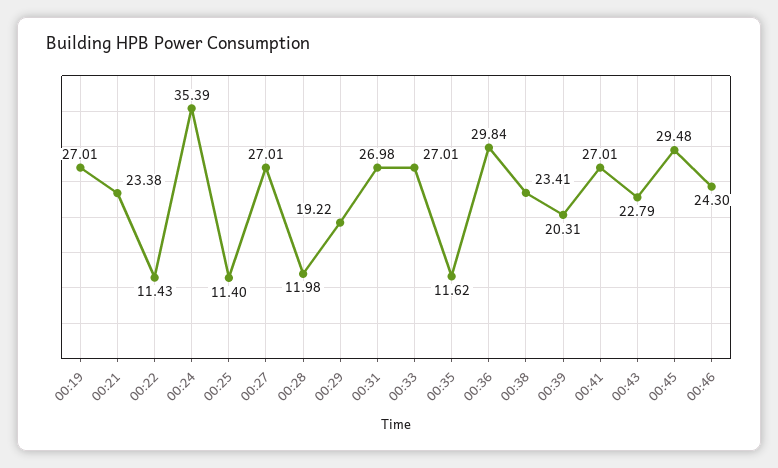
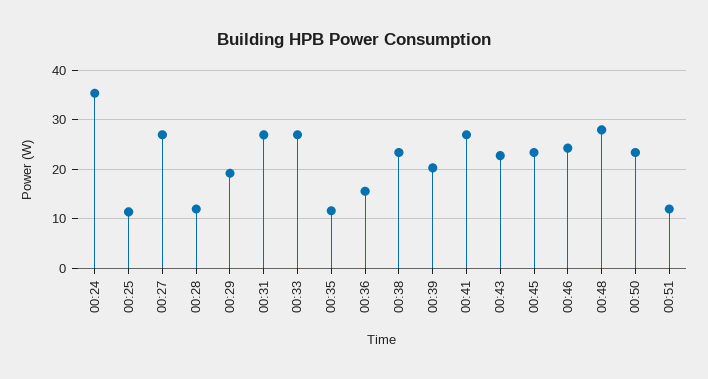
00:19: 27.01 -> none
00:21: 23.38 -> none
00:22: 11.43 -> none
00:36: 29.84 -> 16
00:45: 29.48 -> 24
00:48: none -> 28
00:50: none -> 24
00:51: none -> 12

